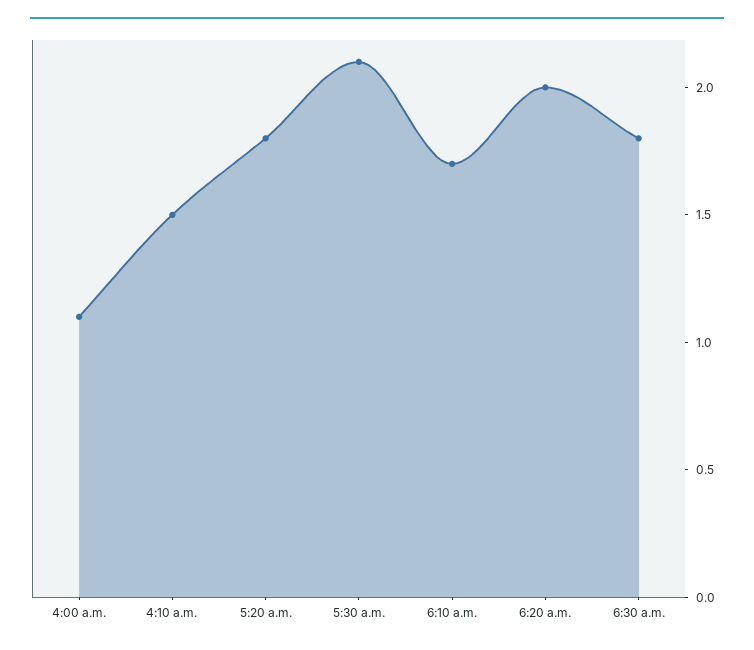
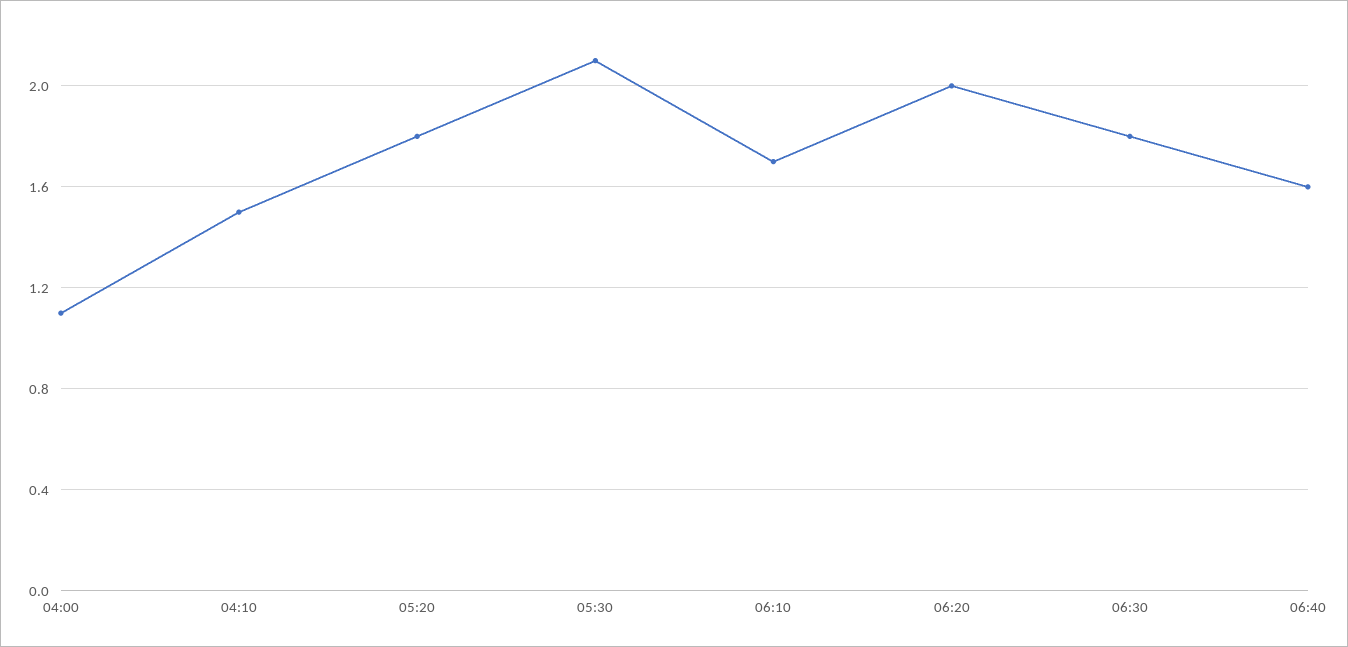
06:40: none -> 1.6

